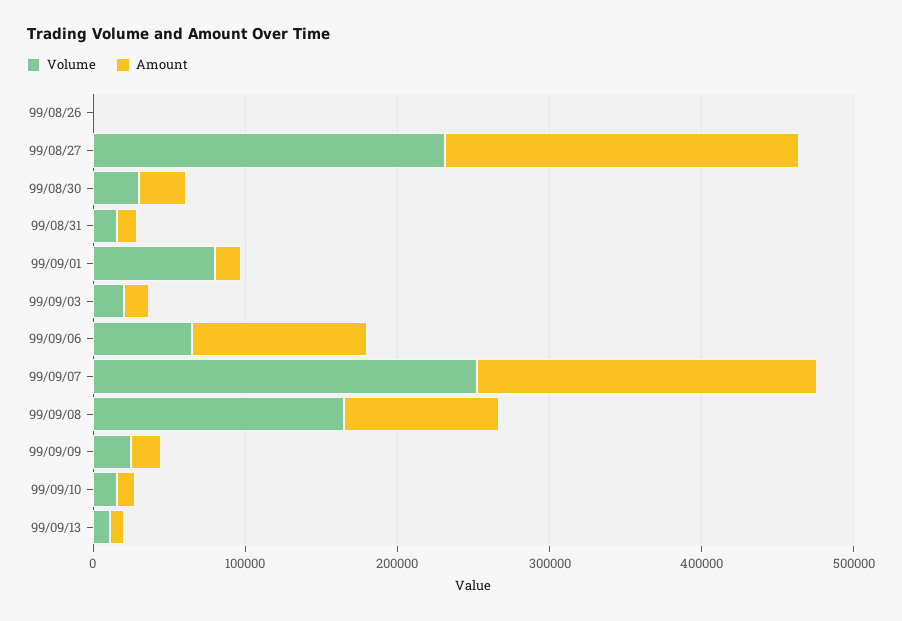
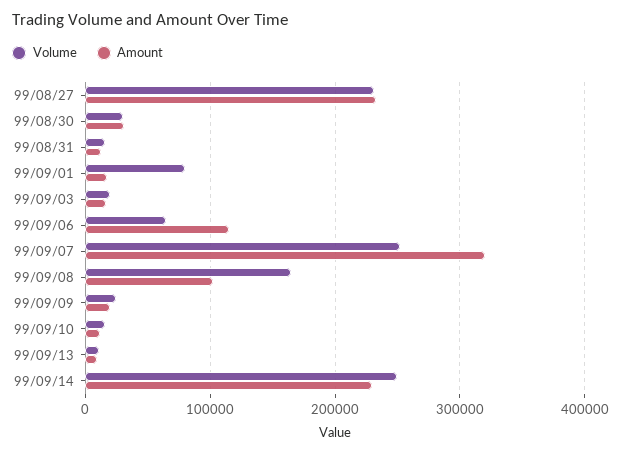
Volume, 99/08/26: 0 -> none
Amount, 99/08/26: 0 -> none
Amount, 99/09/07: 220000 -> 320000
Volume, 99/09/14: none -> 250000
Amount, 99/09/14: none -> 230000

